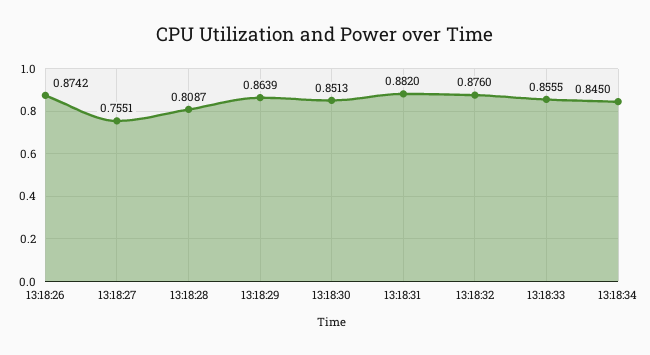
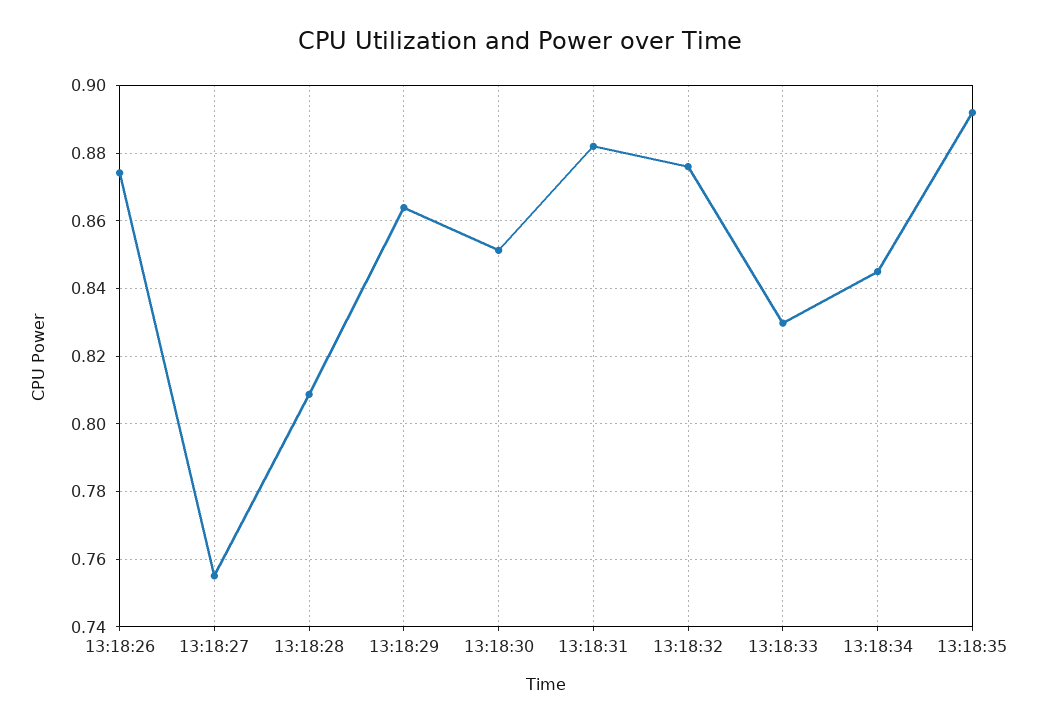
13:18:33: 0.8555 -> 0.83
13:18:35: none -> 0.892

